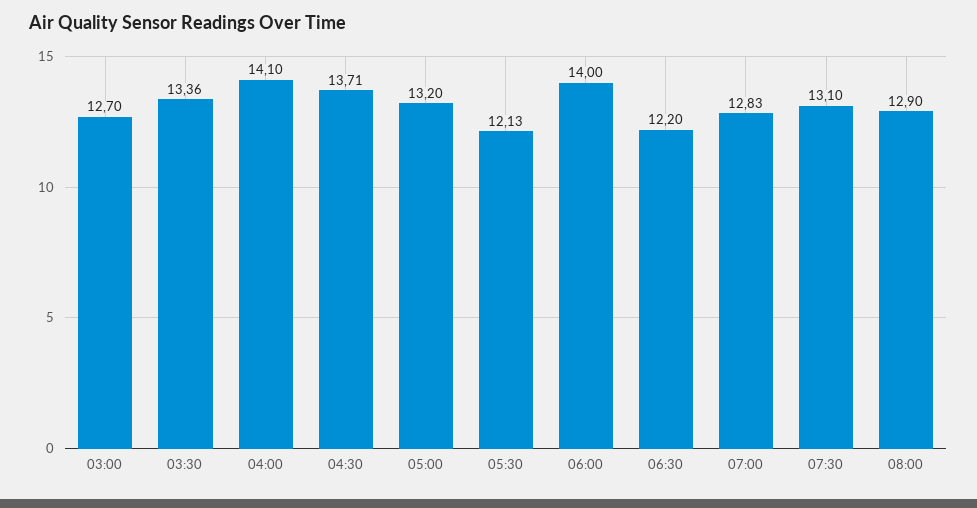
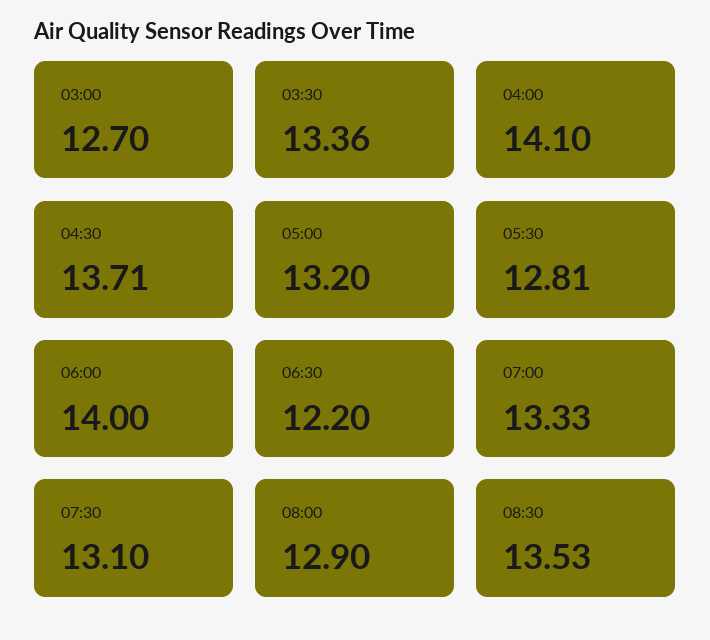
05:30: 12.13 -> 12.81
07:00: 12.83 -> 13.33
08:30: none -> 13.53

